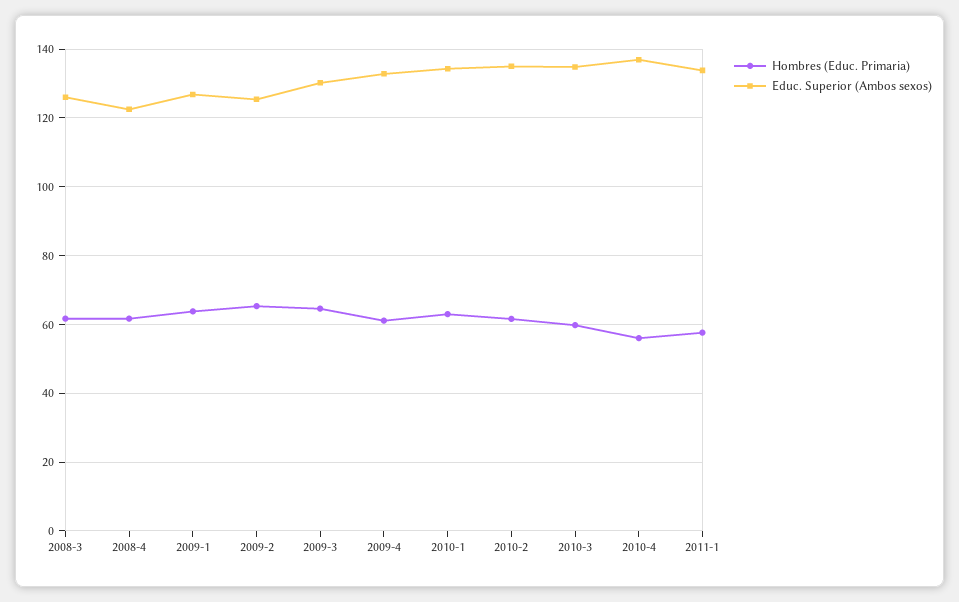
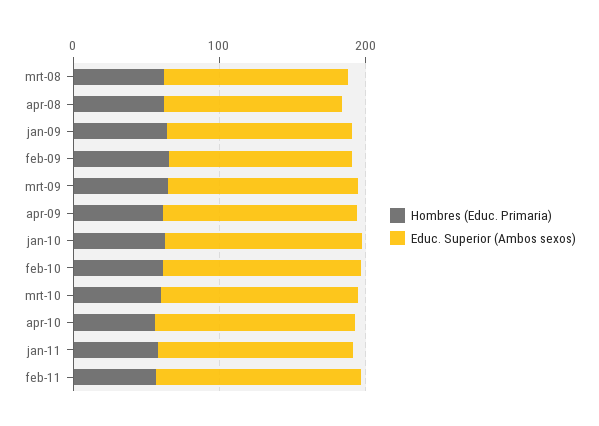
Hombres (Educ. Primaria), feb-11: none -> 60
Educ. Superior (Ambos sexos), feb-11: none -> 140

